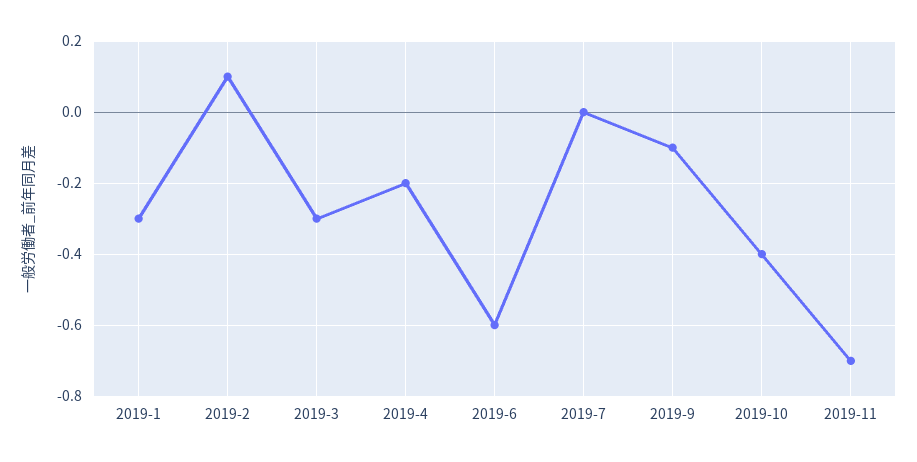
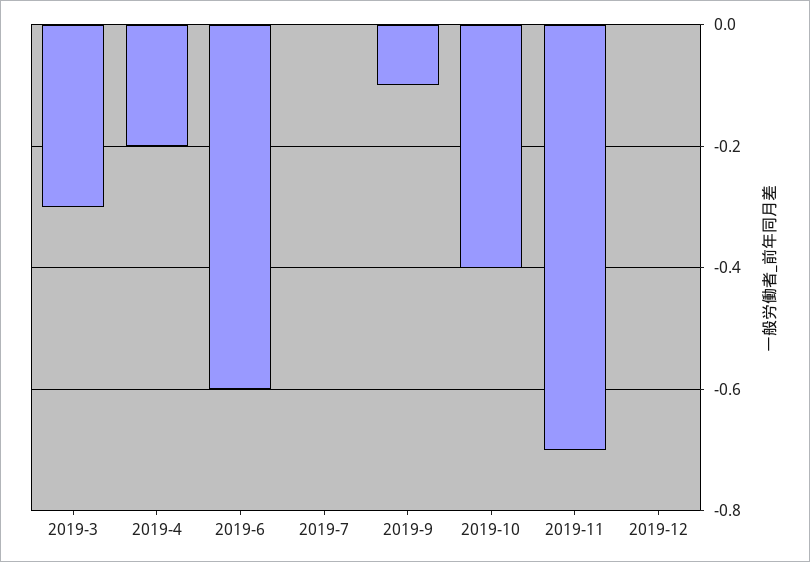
2019-1: -0.3 -> none
2019-2: 0.1 -> none
2019-12: none -> 0

